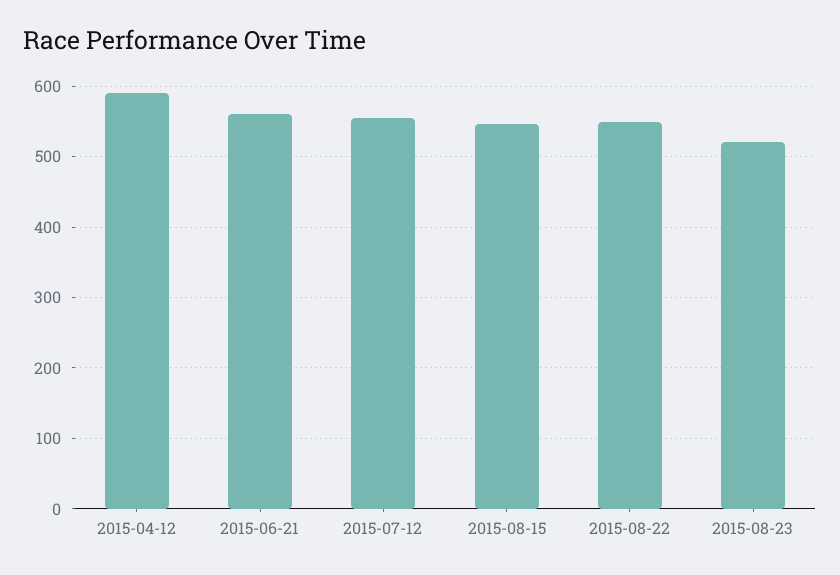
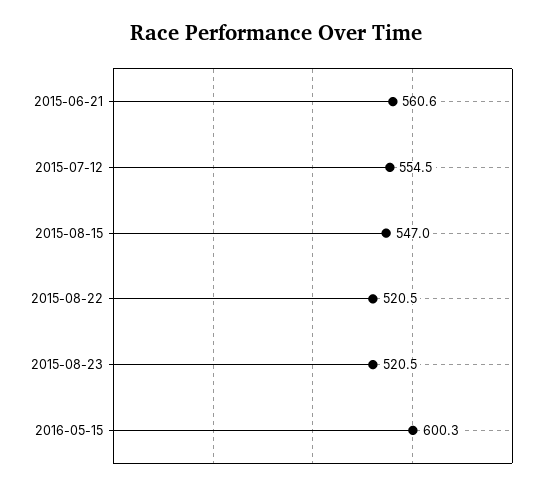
2015-04-12: 590 -> none
2015-08-22: 550 -> 520.5
2016-05-15: none -> 600.3

